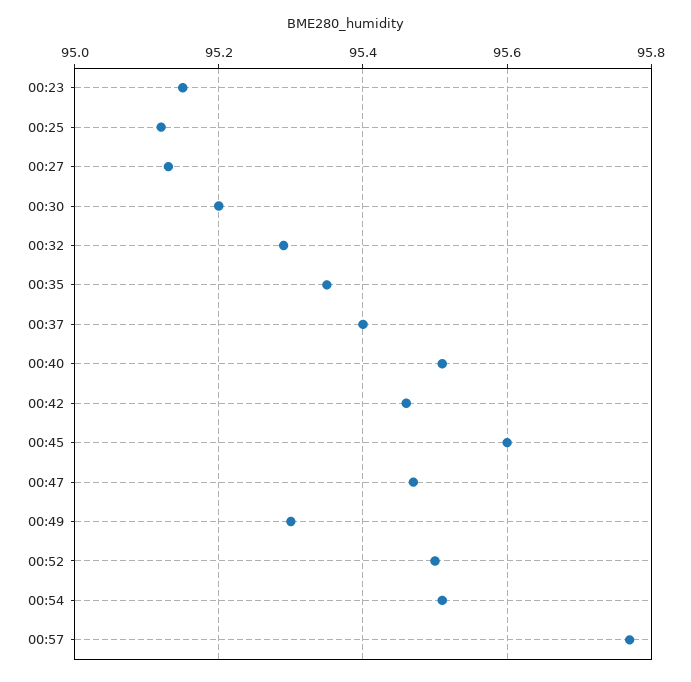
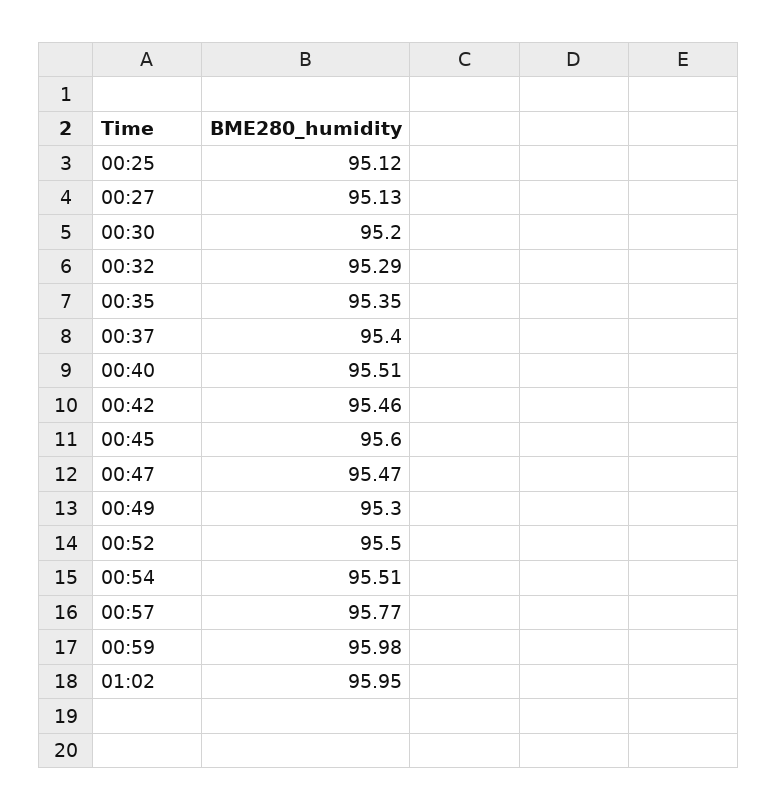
00:23: 95.15 -> none
00:59: none -> 95.98
01:02: none -> 95.95

